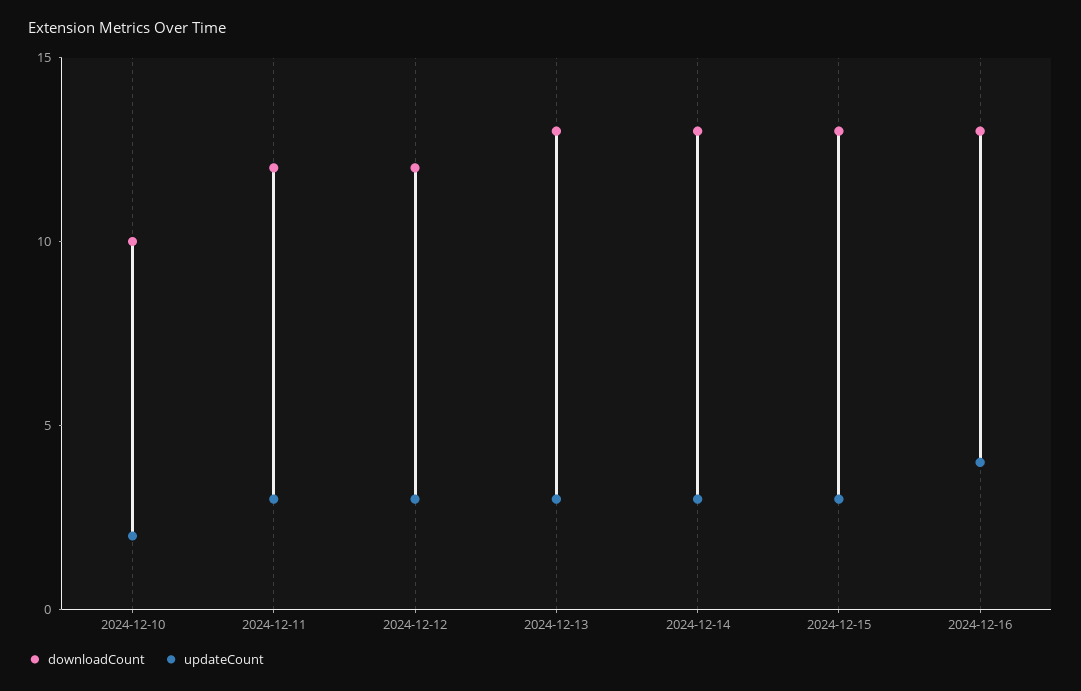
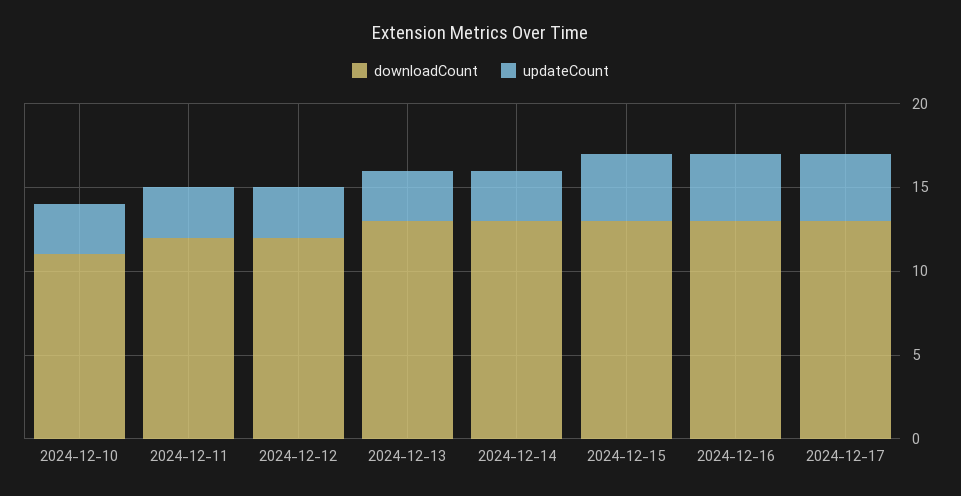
downloadCount, 2024-12-10: 10 -> 11
updateCount, 2024-12-10: 2 -> 3
updateCount, 2024-12-15: 3 -> 4
downloadCount, 2024-12-17: none -> 13
updateCount, 2024-12-17: none -> 4

